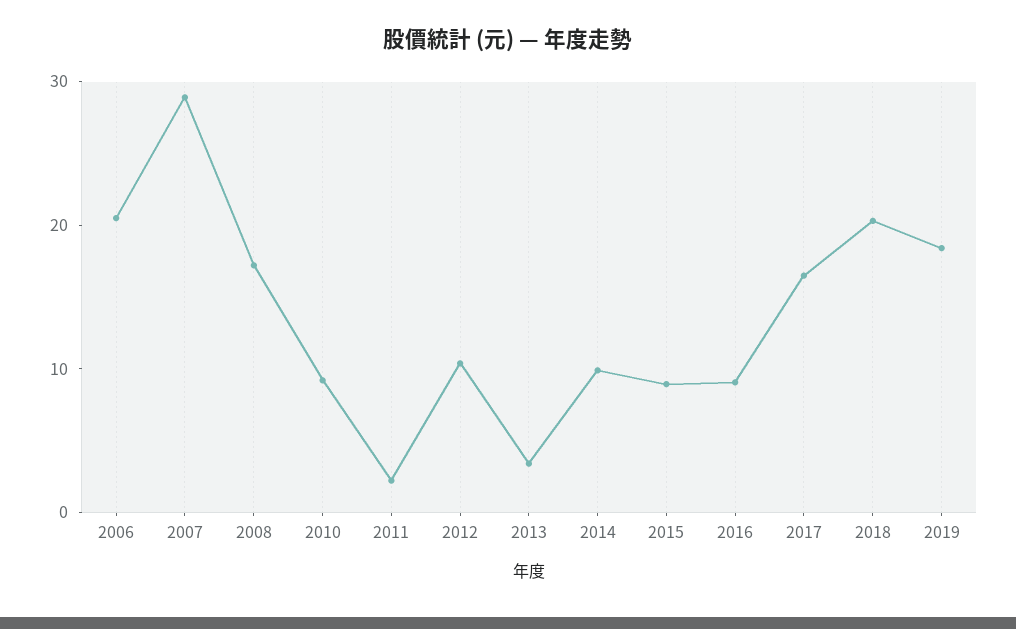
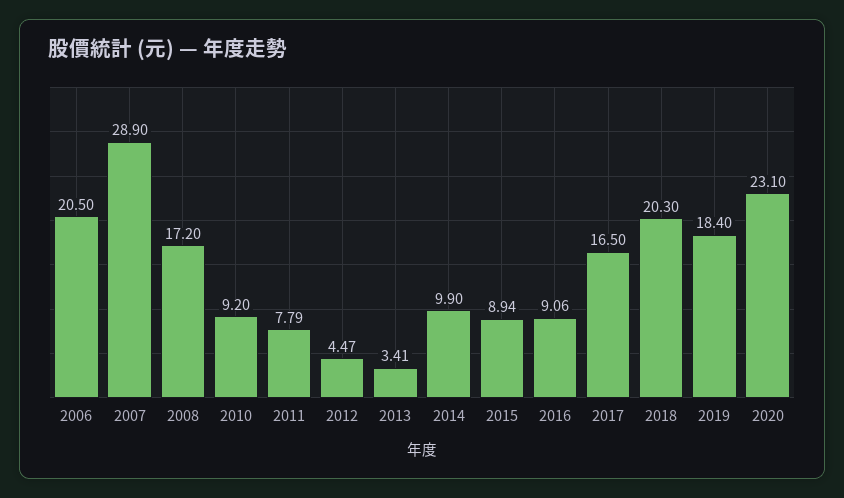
2011: 2 -> 7.79
2012: 10 -> 4.47
2020: none -> 23.1

